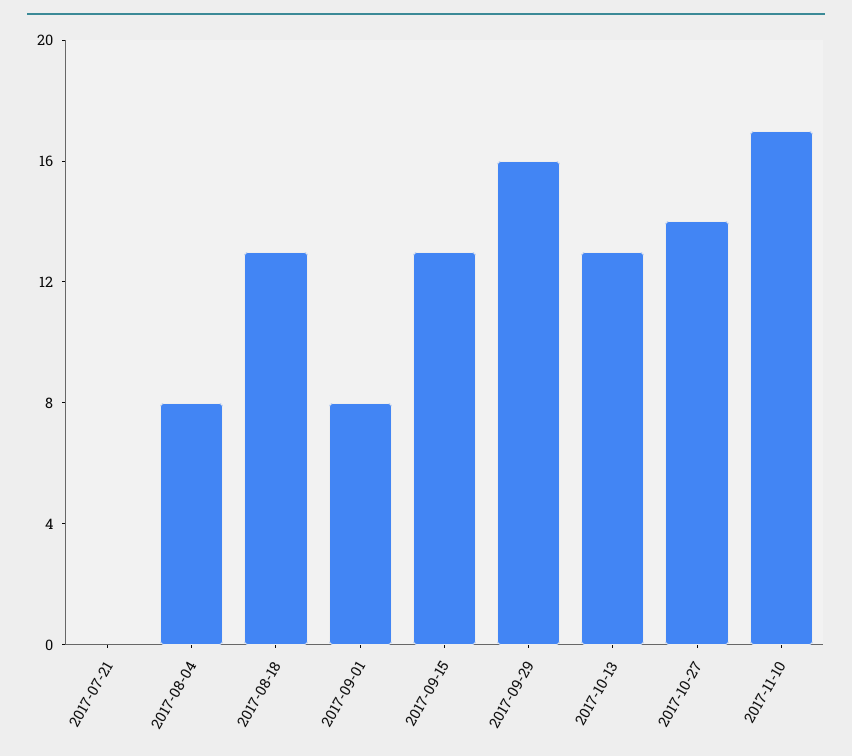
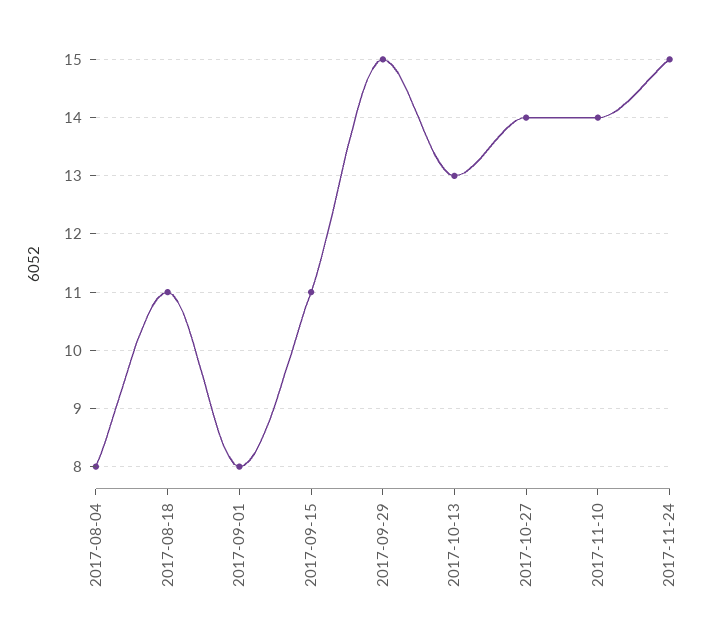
2017-07-21: 0 -> none
2017-08-18: 13 -> 11
2017-09-15: 13 -> 11
2017-09-29: 16 -> 15
2017-11-10: 17 -> 14
2017-11-24: none -> 15

